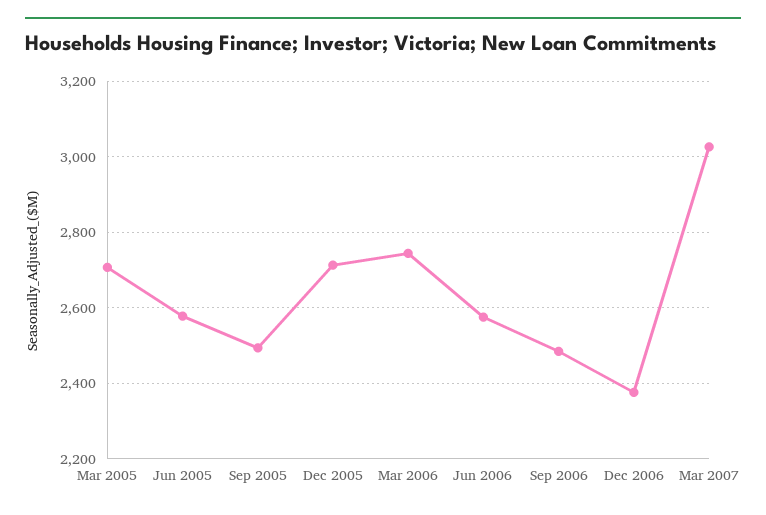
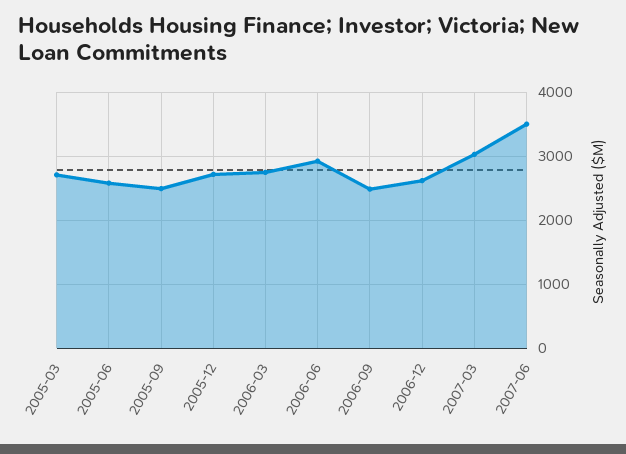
Jun 2006: 2580 -> 2900
Dec 2006: 2380 -> 2600
2007-06: none -> 3500

